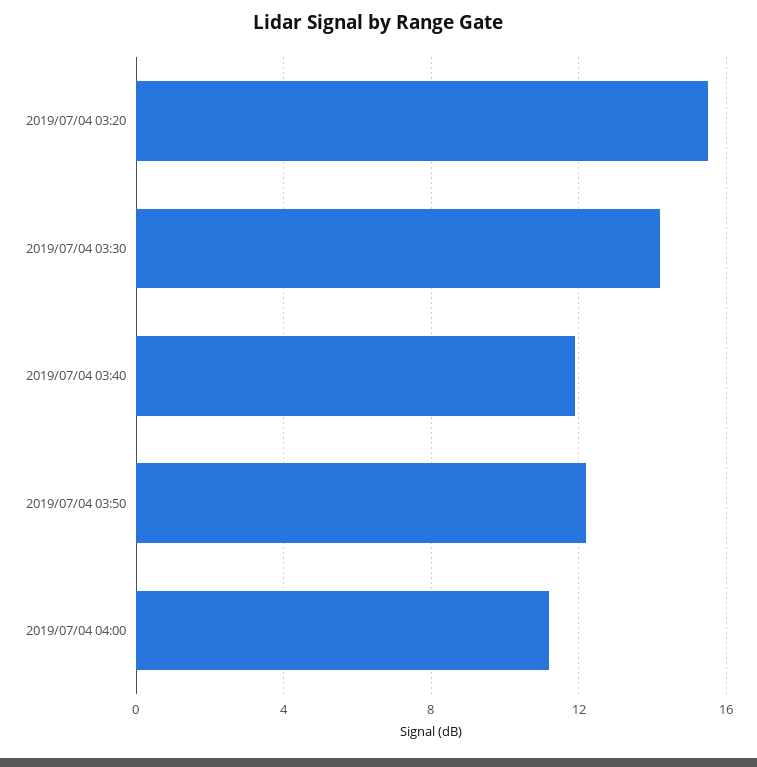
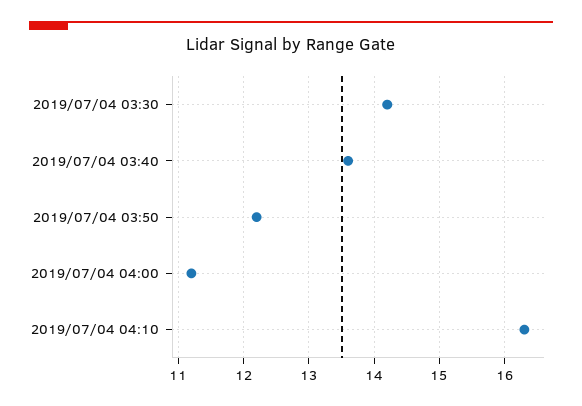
2019/07/04 03:20: 15.5 -> none
2019/07/04 03:40: 12 -> 13.6
2019/07/04 04:10: none -> 16.3

